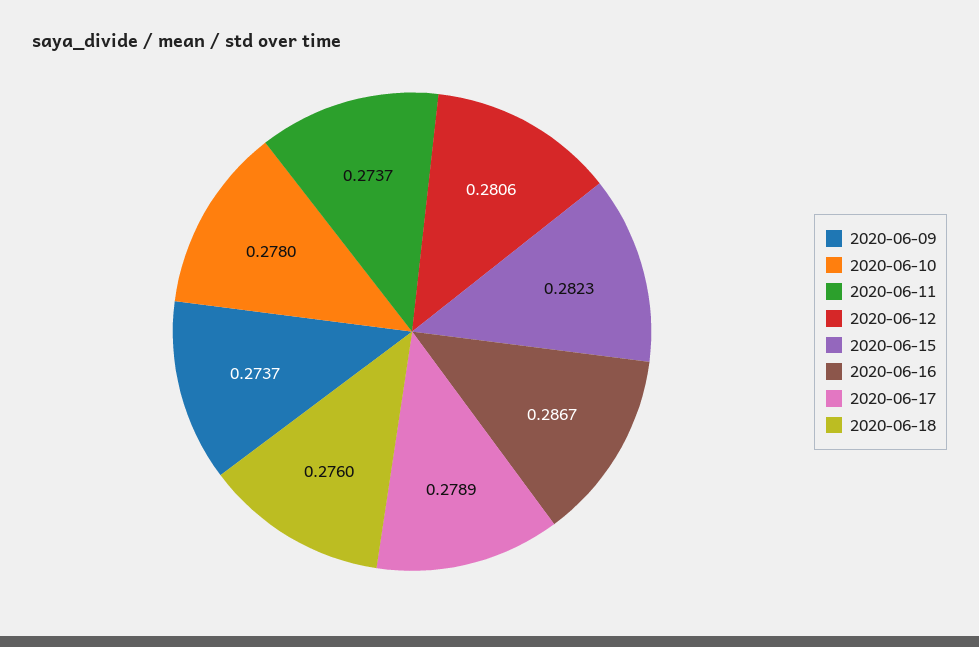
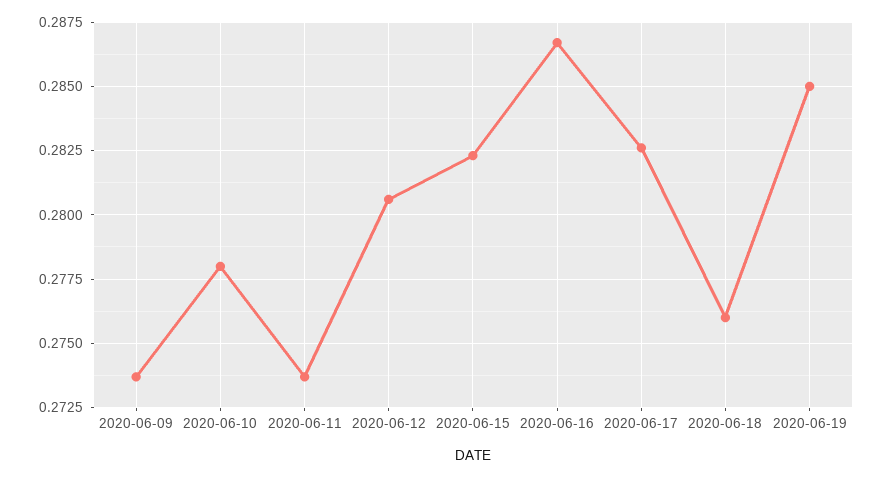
2020-06-17: 0.2789 -> 0.2825
2020-06-19: none -> 0.285

